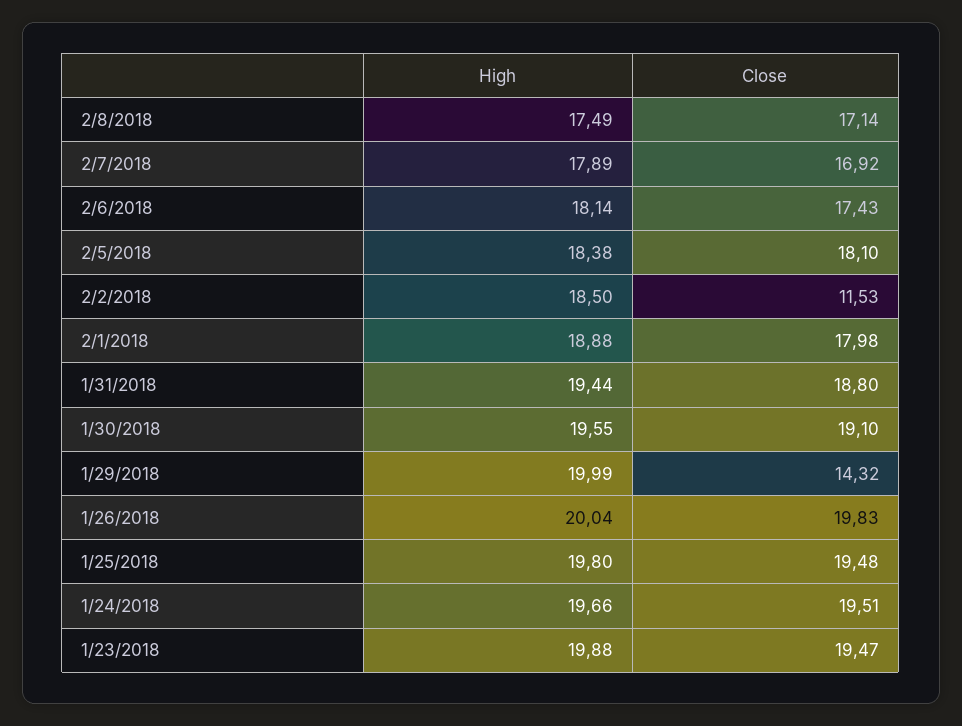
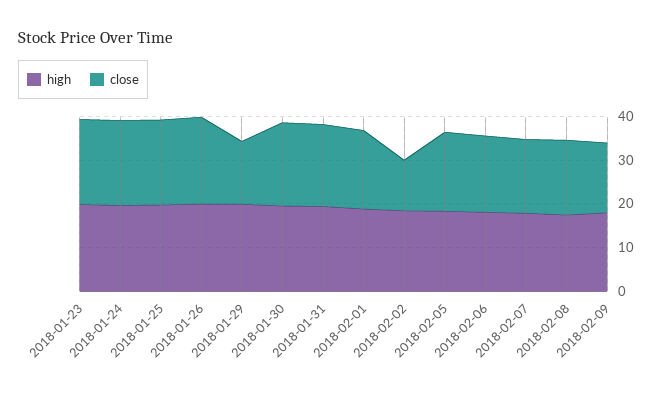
High, 2018-02-09: none -> 18
Close, 2018-02-09: none -> 16

